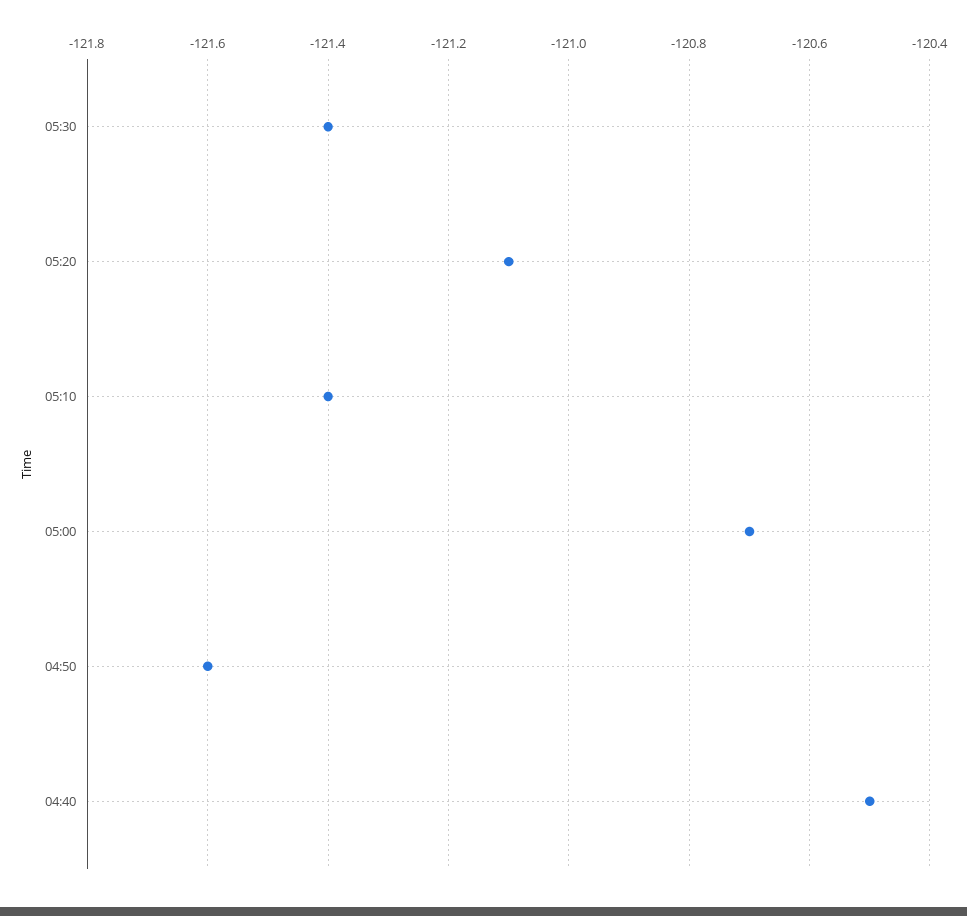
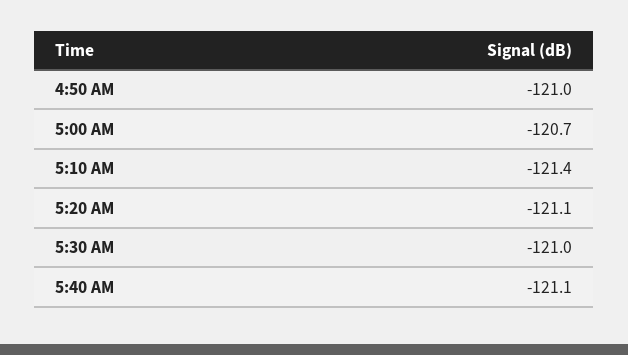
05:30: -121.4 -> -121
04:50: -121.6 -> -121
04:40: -120.5 -> none
5:40 AM: none -> -121.1

